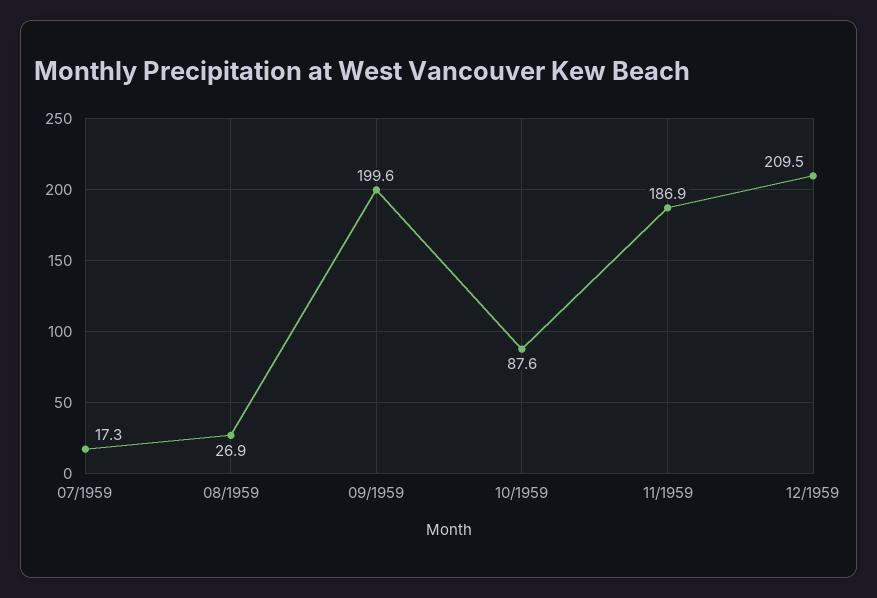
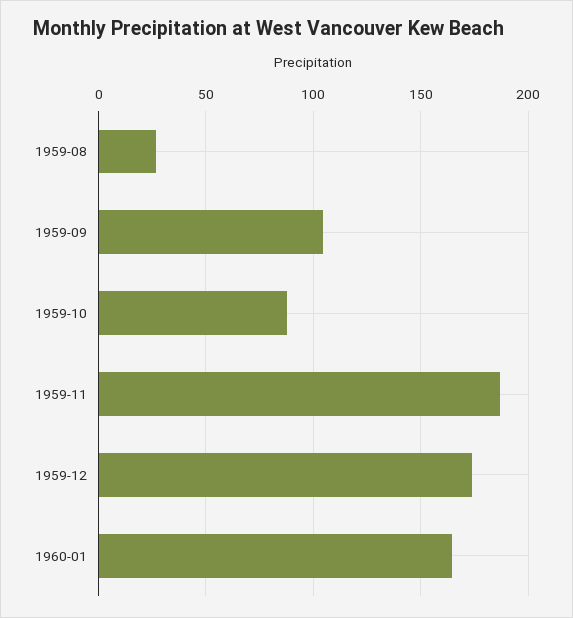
07/1959: 17.3 -> none
09/1959: 199.6 -> 105
12/1959: 209.5 -> 175
1960-01: none -> 165

